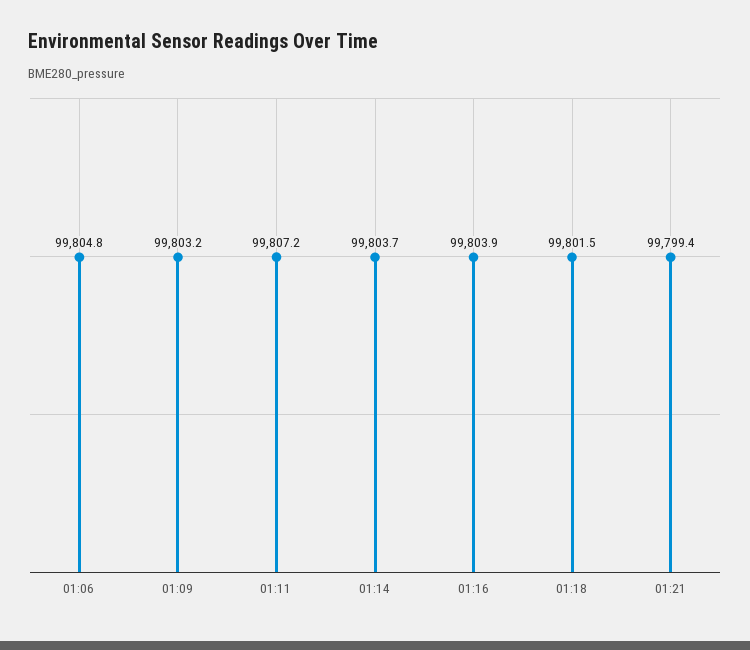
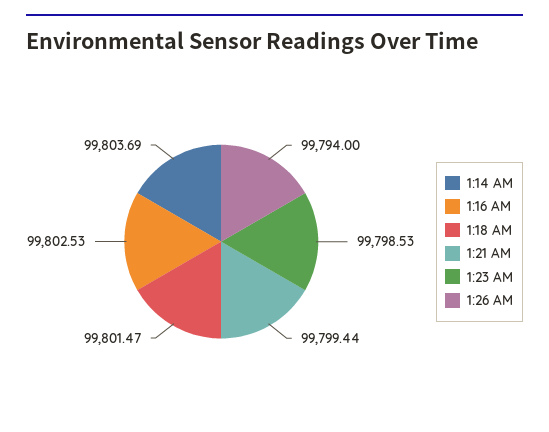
01:06: 99804.8 -> none
01:09: 99803.2 -> none
01:11: 99807.2 -> none
01:16: 99803.9 -> 99802.53
1:23 AM: none -> 99798.53
1:26 AM: none -> 99794

